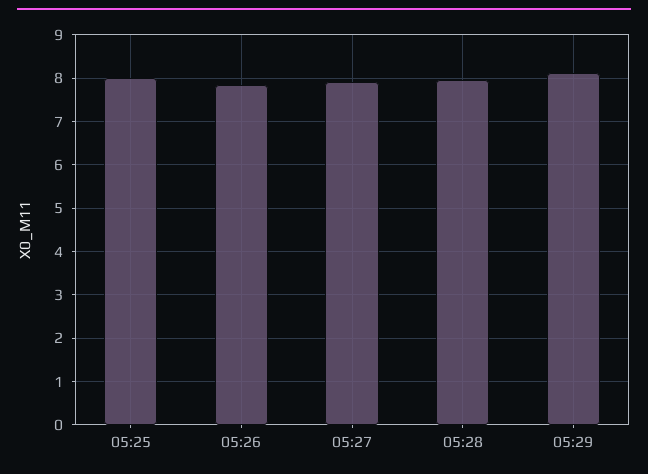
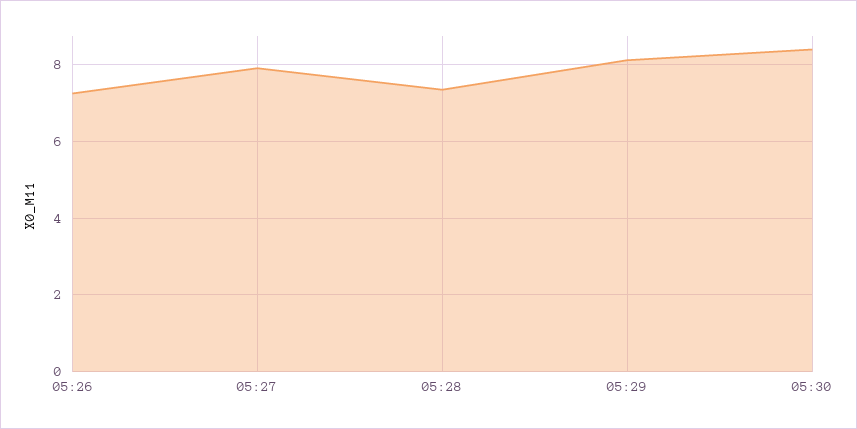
05:25: 8 -> none
05:26: 7.8 -> 7.2
05:28: 8 -> 7.4
05:30: none -> 8.4

